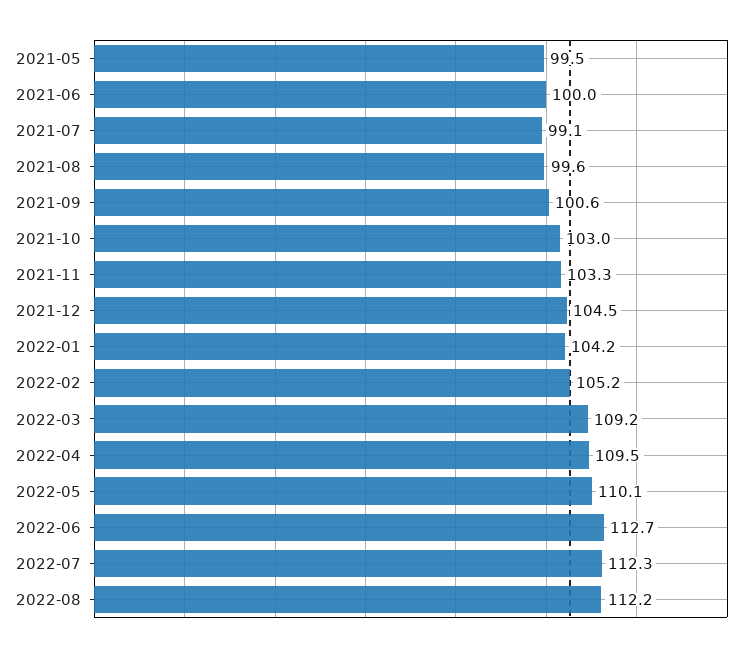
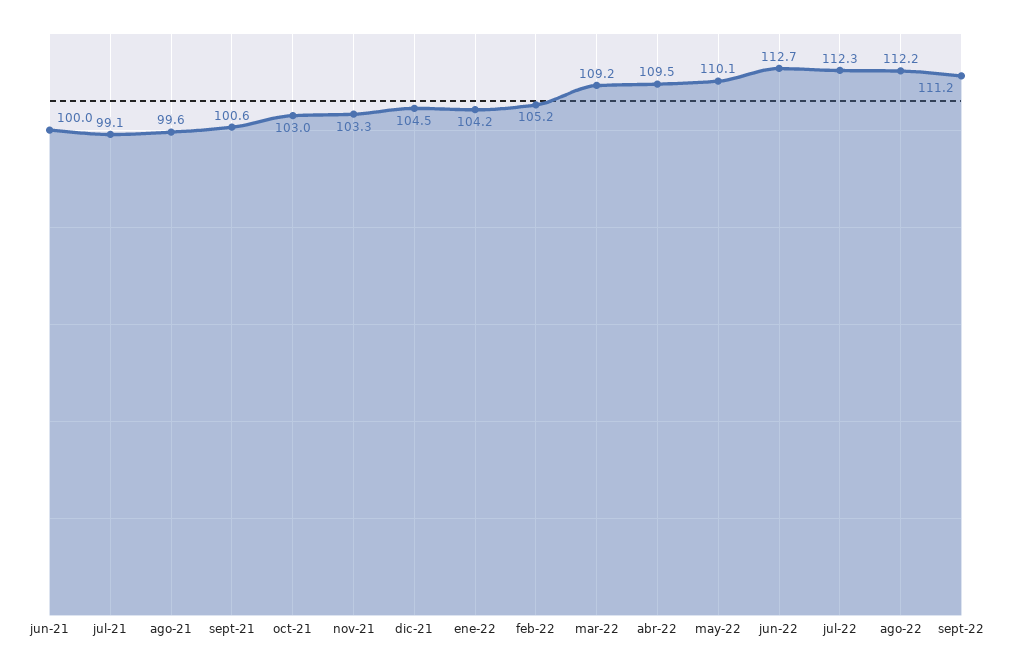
2021-05: 99.5 -> none
sept-22: none -> 111.2

